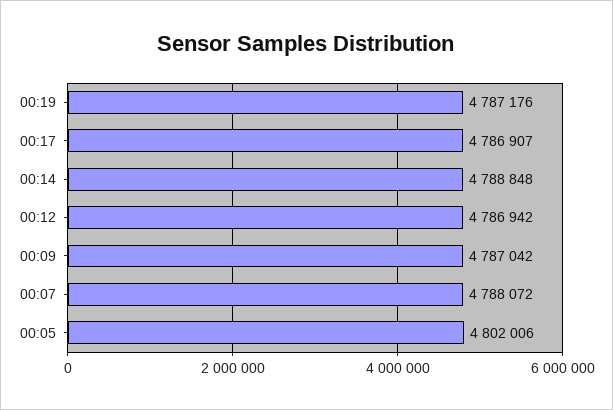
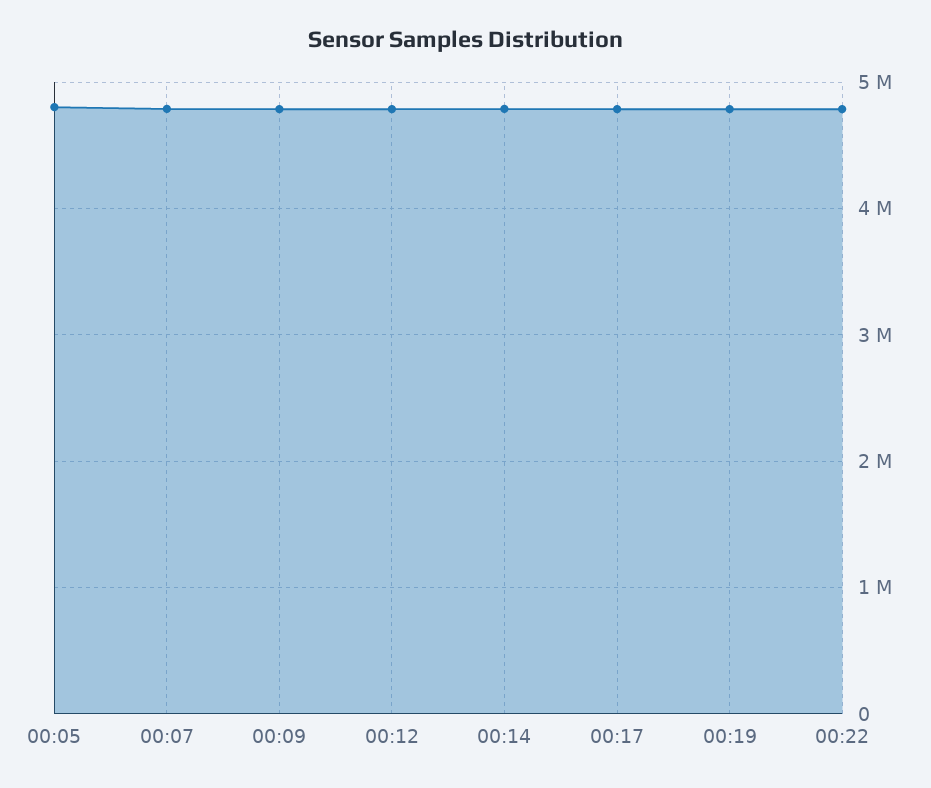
00:22: none -> 4800000

